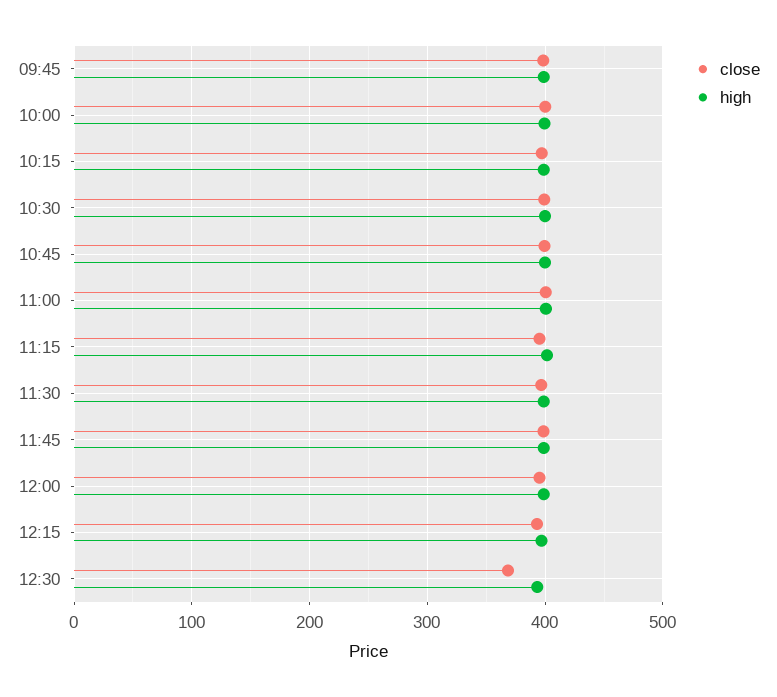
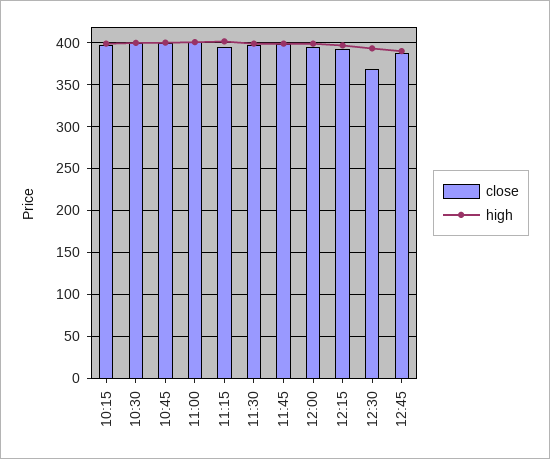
close, 09:45: 400 -> none
high, 09:45: 400 -> none
close, 10:00: 400 -> none
high, 10:00: 400 -> none
close, 12:45: none -> 390
high, 12:45: none -> 390

